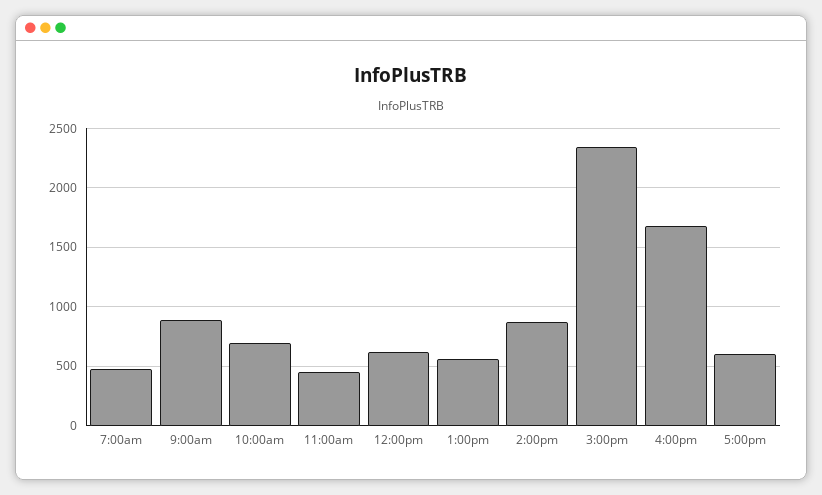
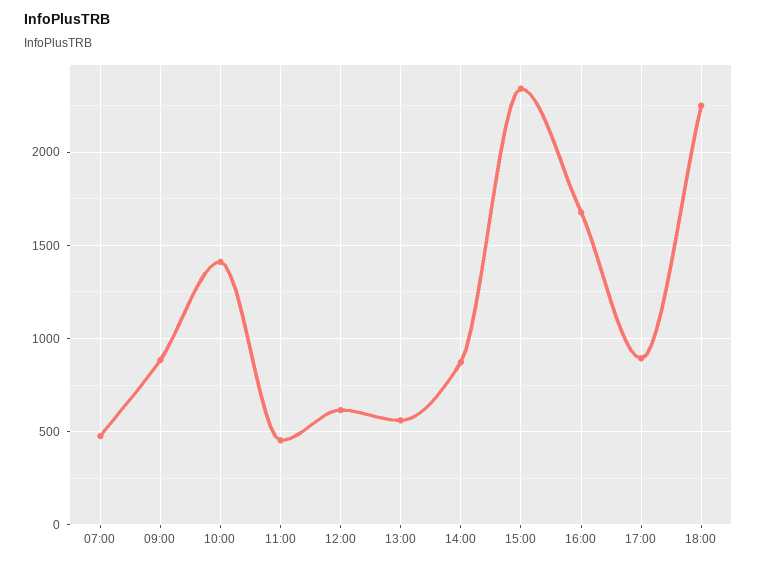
10:00am: 700 -> 1400
5:00pm: 600 -> 900
18:00: none -> 2250

